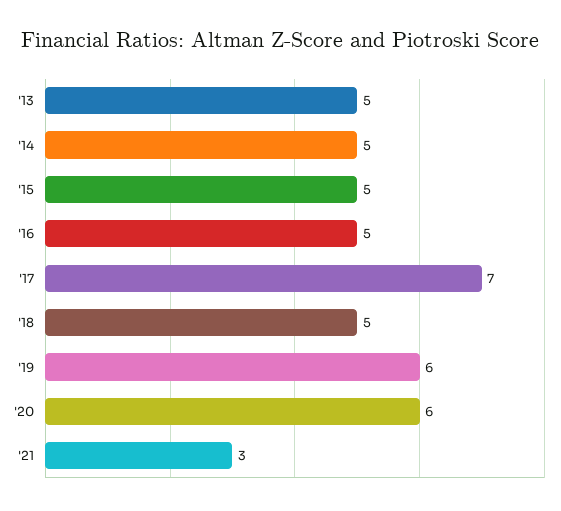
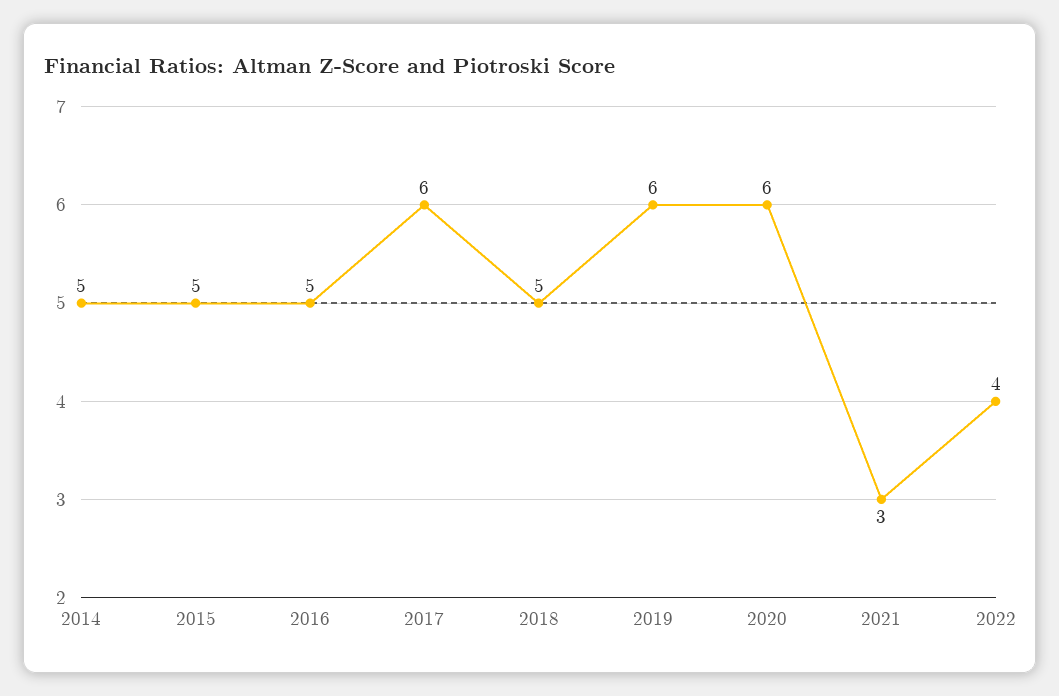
'13: 5 -> none
'17: 7 -> 6
2022: none -> 4

